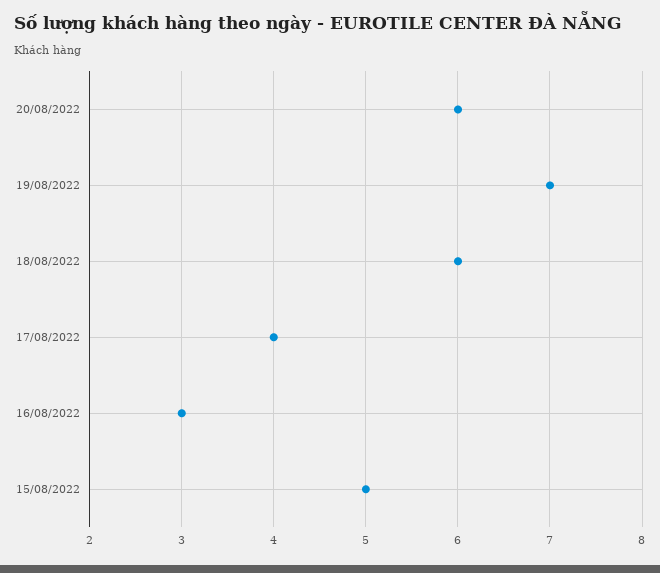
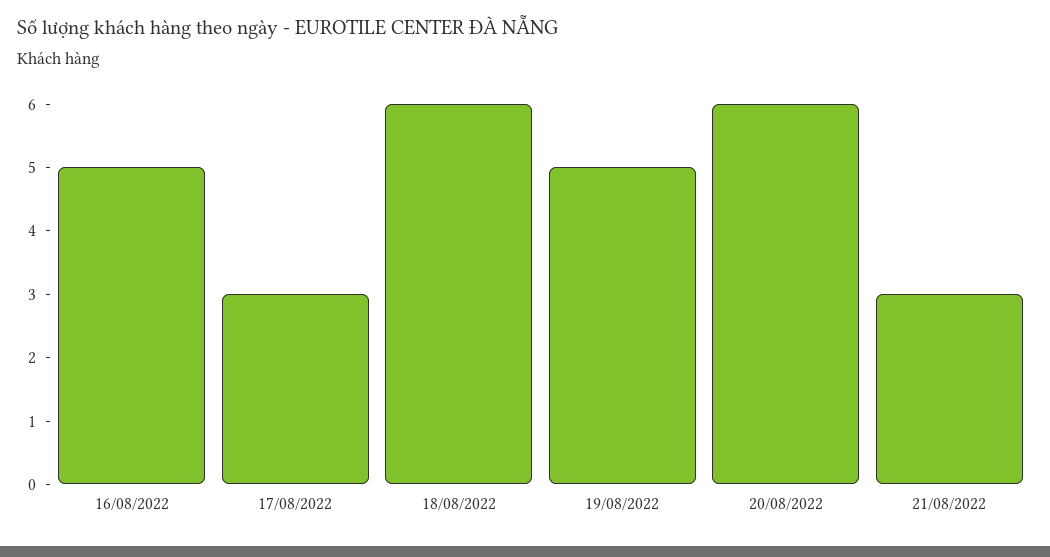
19/08/2022: 7 -> 5
17/08/2022: 4 -> 3
16/08/2022: 3 -> 5
15/08/2022: 5 -> none
21/08/2022: none -> 3

